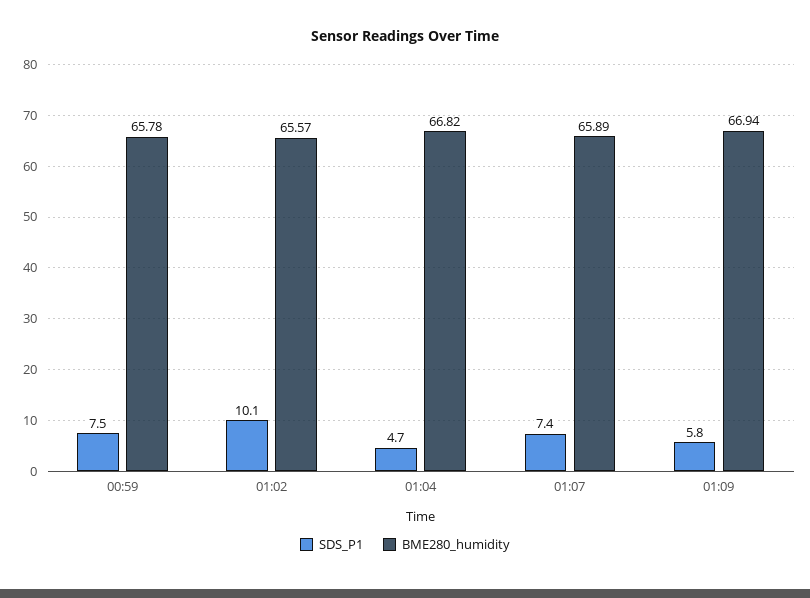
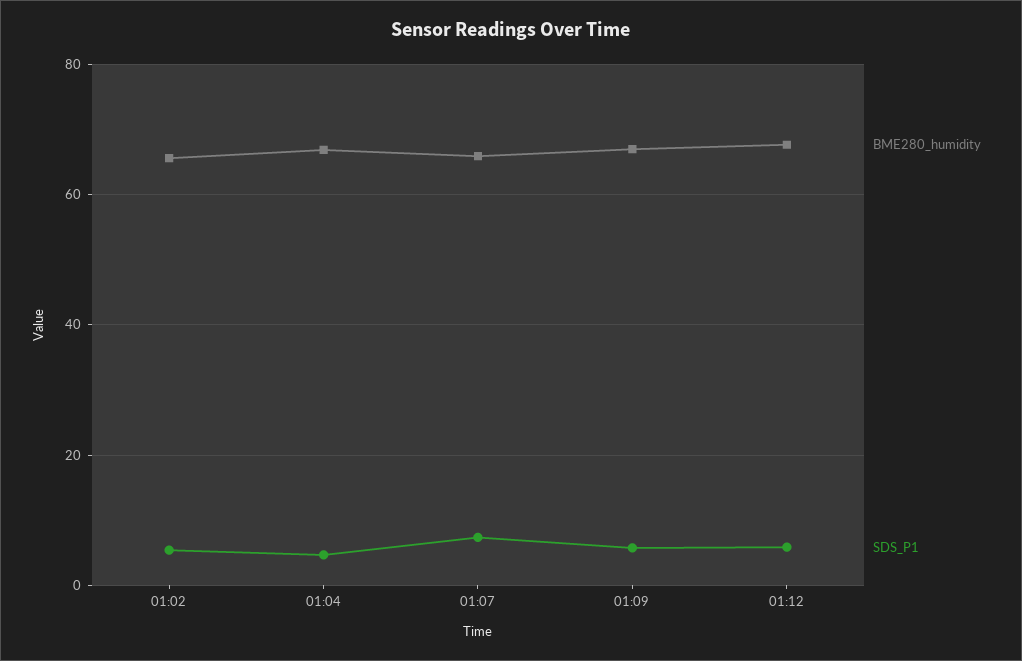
SDS_P1, 00:59: 7.5 -> none
BME280_humidity, 00:59: 65.78 -> none
SDS_P1, 01:02: 10.1 -> 6
BME280_humidity, 01:12: none -> 68
SDS_P1, 01:12: none -> 6

